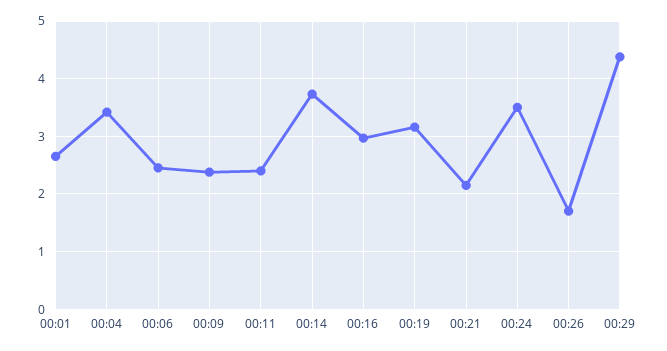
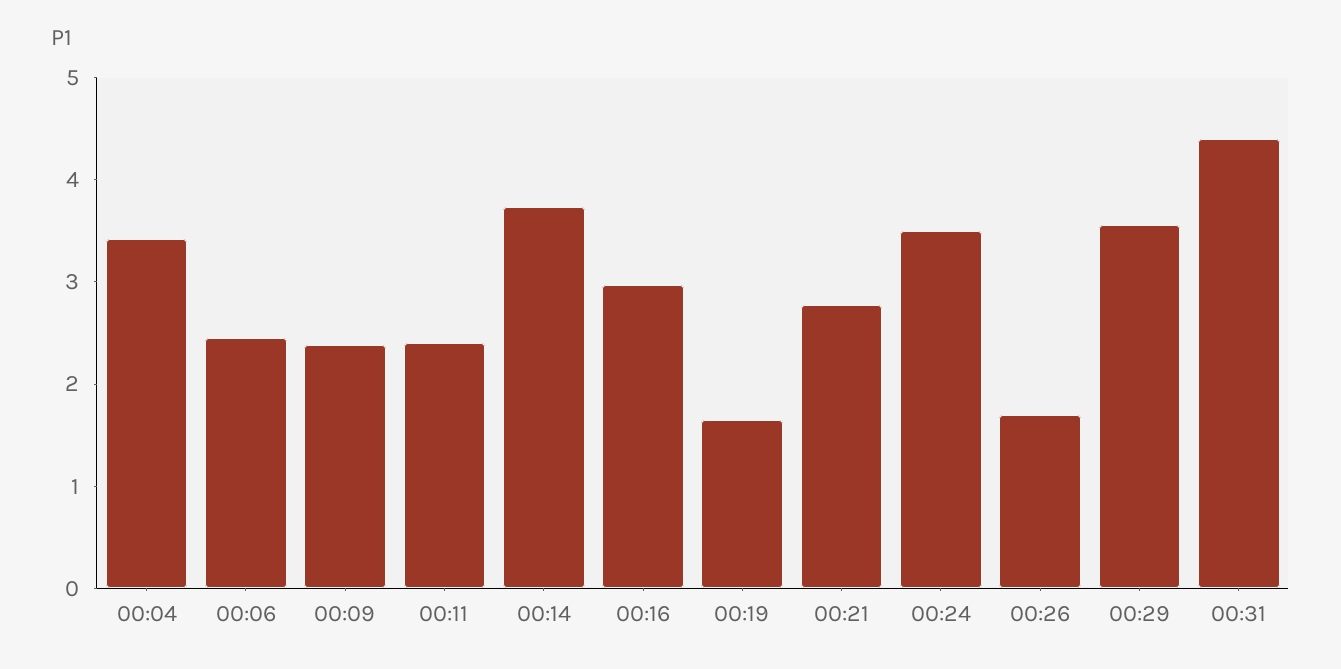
00:01: 2.6 -> none
00:19: 3.2 -> 1.6
00:21: 2.2 -> 2.8
00:29: 4.4 -> 3.6
00:31: none -> 4.4

